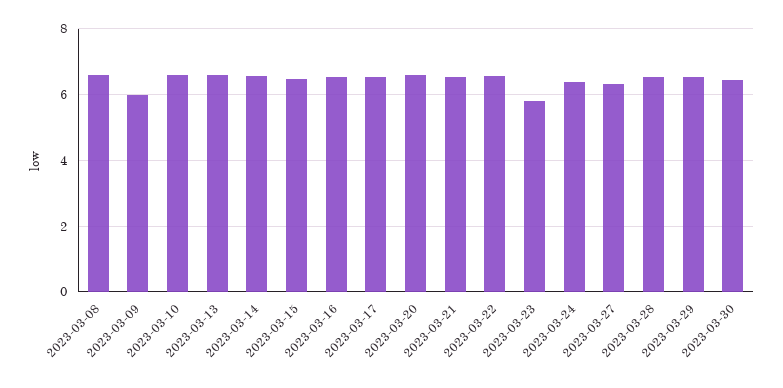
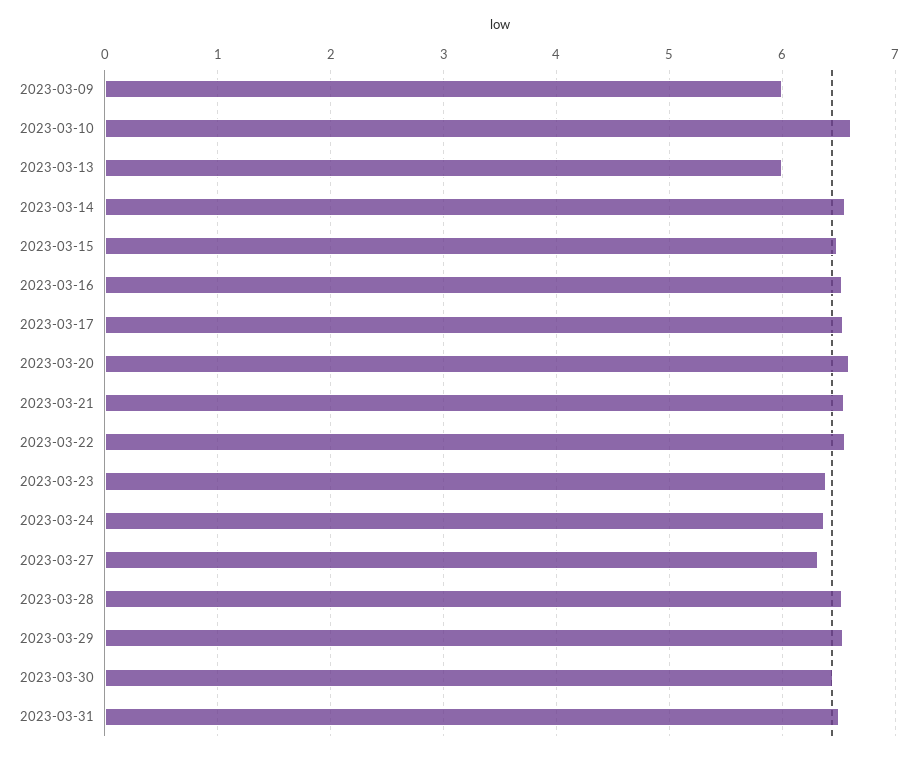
2023-03-08: 6.6 -> none
2023-03-13: 6.6 -> 6
2023-03-23: 5.8 -> 6.4
2023-03-31: none -> 6.5

